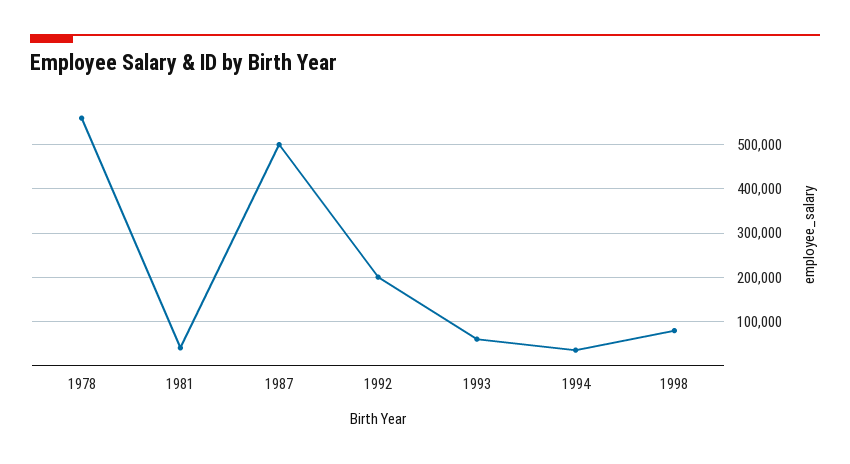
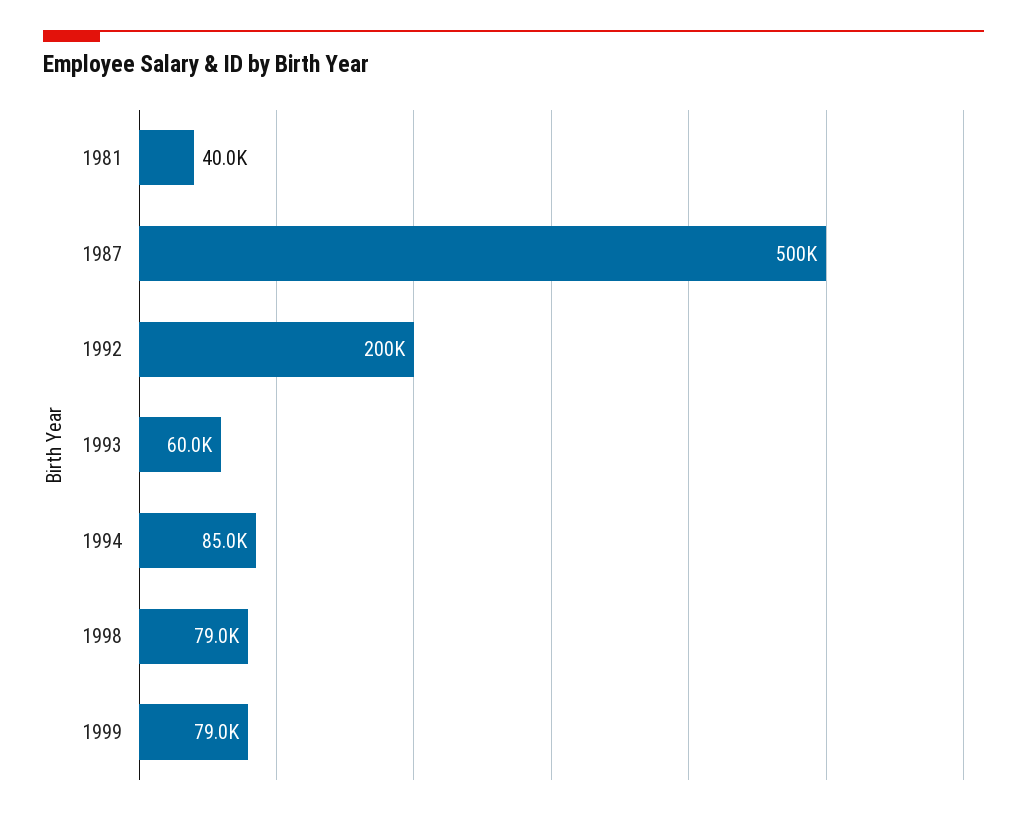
1978: 560000 -> none
1994: 40000 -> 85000
1999: none -> 79000

